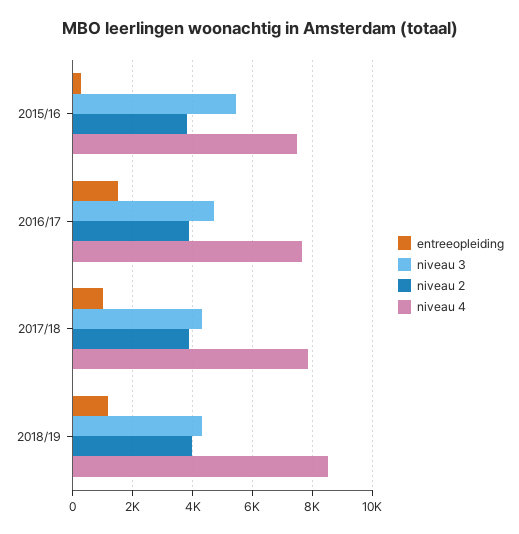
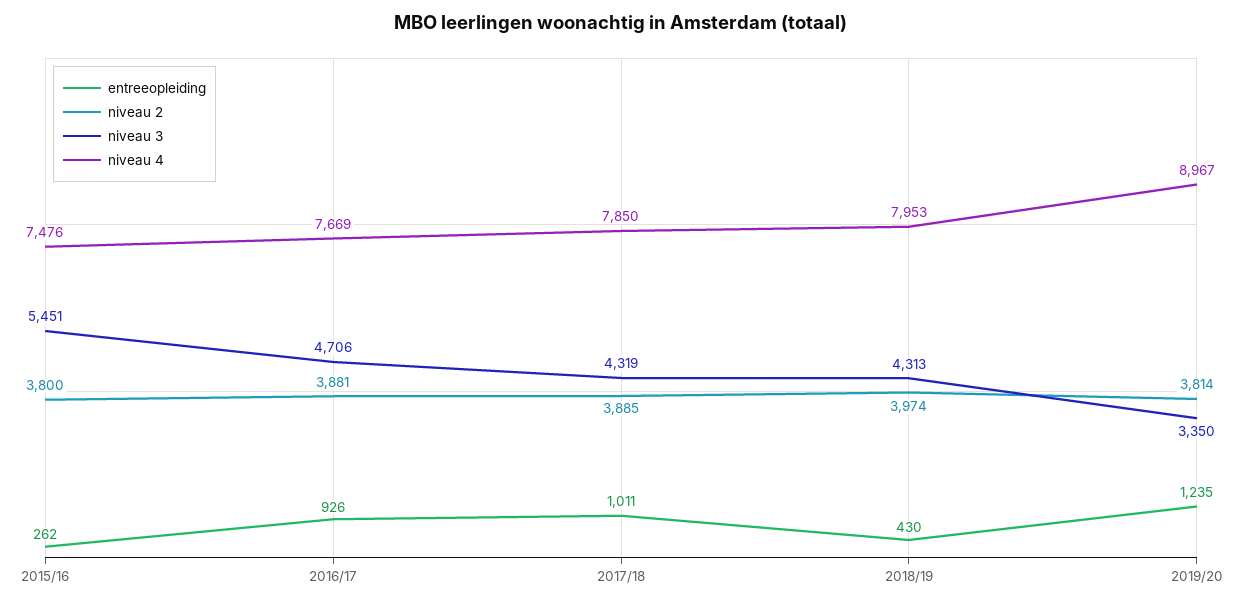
entreeopleiding, 2016/17: 1500 -> 926
entreeopleiding, 2018/19: 1250 -> 430
niveau 4, 2018/19: 8500 -> 7953
entreeopleiding, 2019/20: none -> 1235
niveau 2, 2019/20: none -> 3814
niveau 3, 2019/20: none -> 3350
niveau 4, 2019/20: none -> 8967

